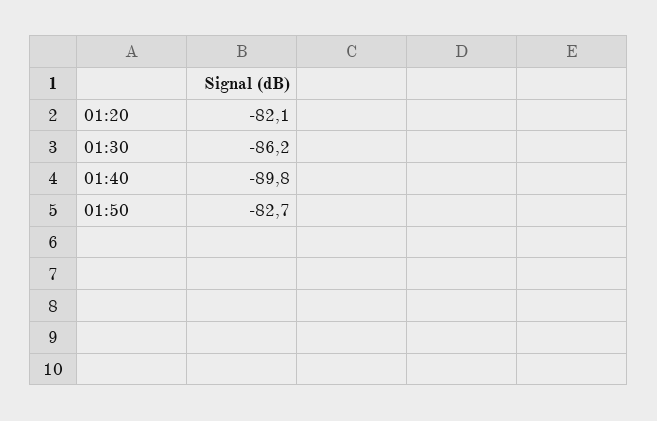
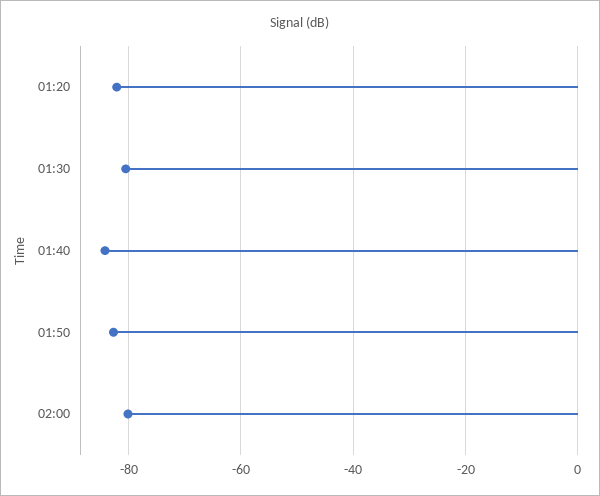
01:30: -86.2 -> -80
01:40: -89.8 -> -84
02:00: none -> -80

